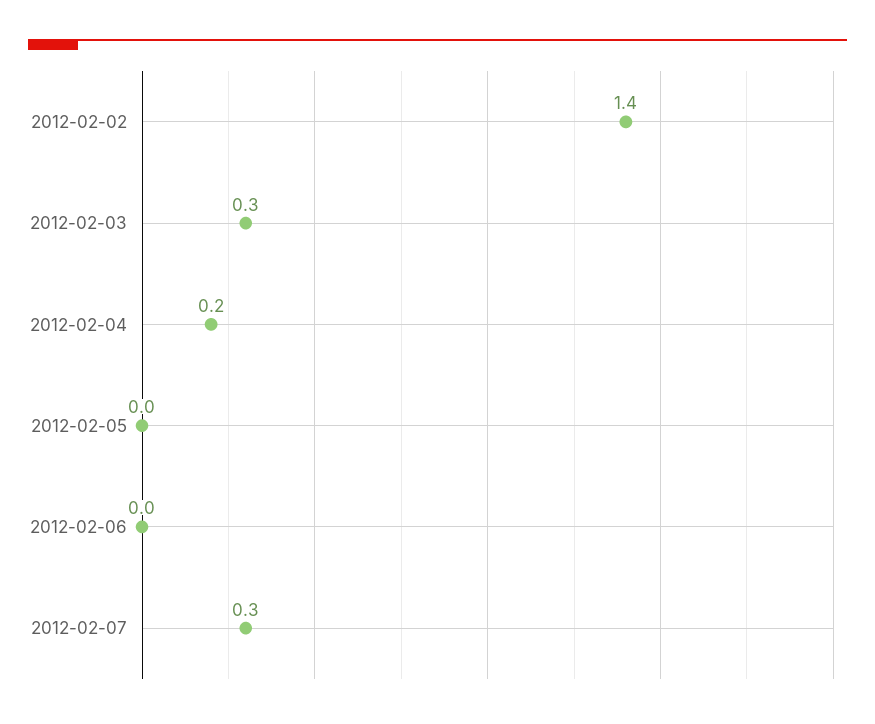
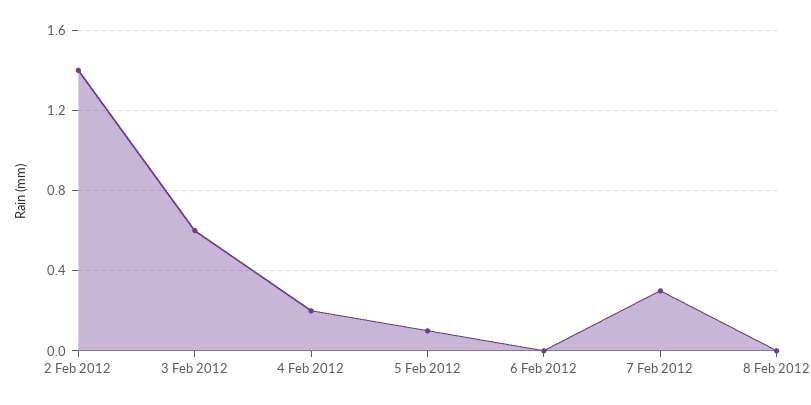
2012-02-03: 0.3 -> 0.6
2012-02-05: 0 -> 0.1
8 Feb 2012: none -> 0

